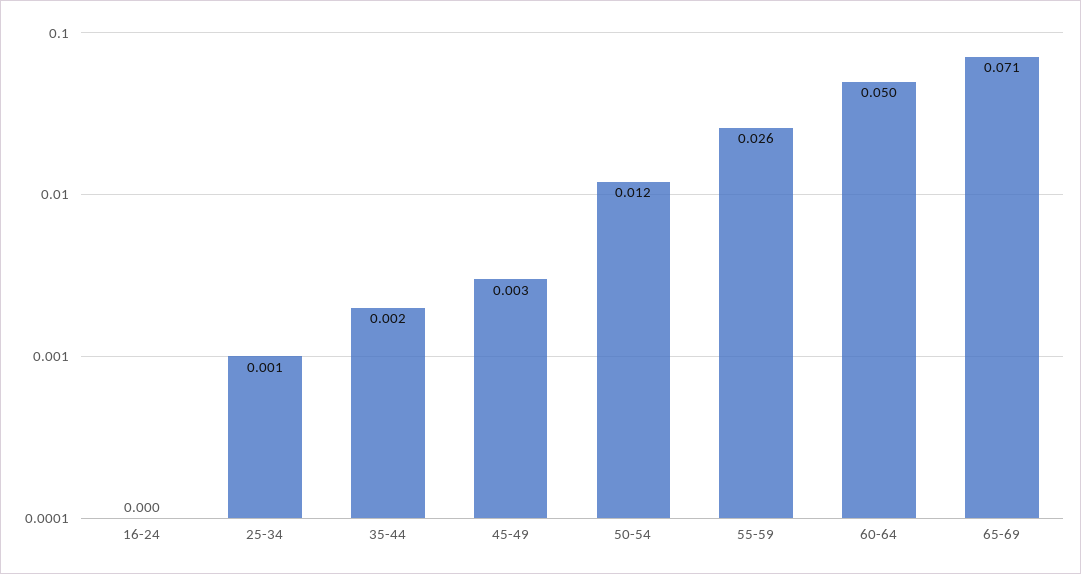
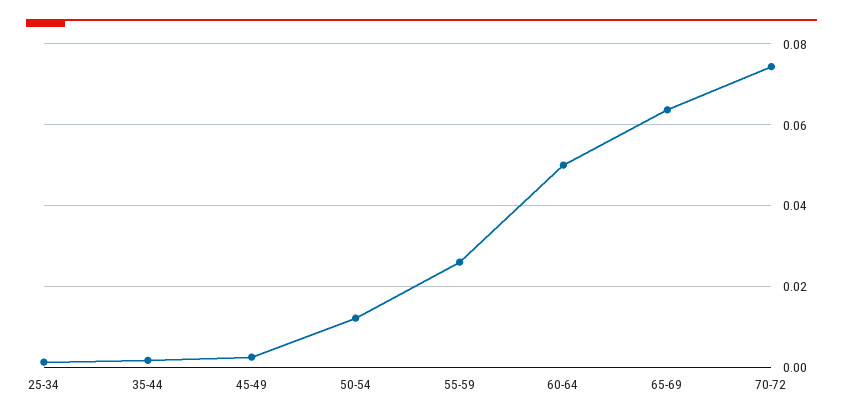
16-24: 0 -> none
65-69: 0.071 -> 0.064
70-72: none -> 0.074

